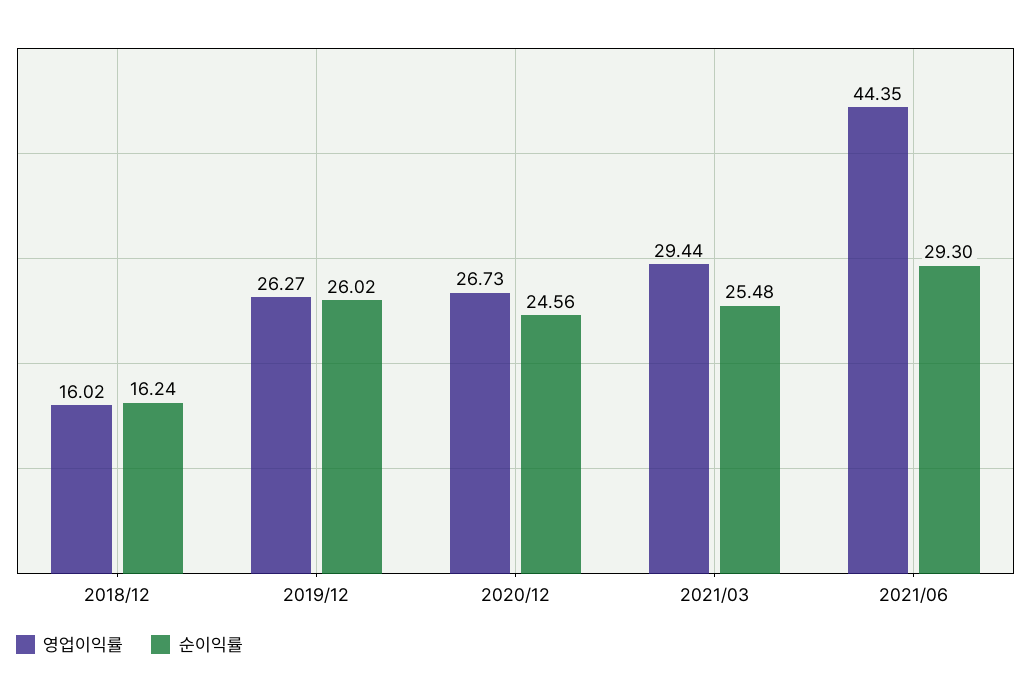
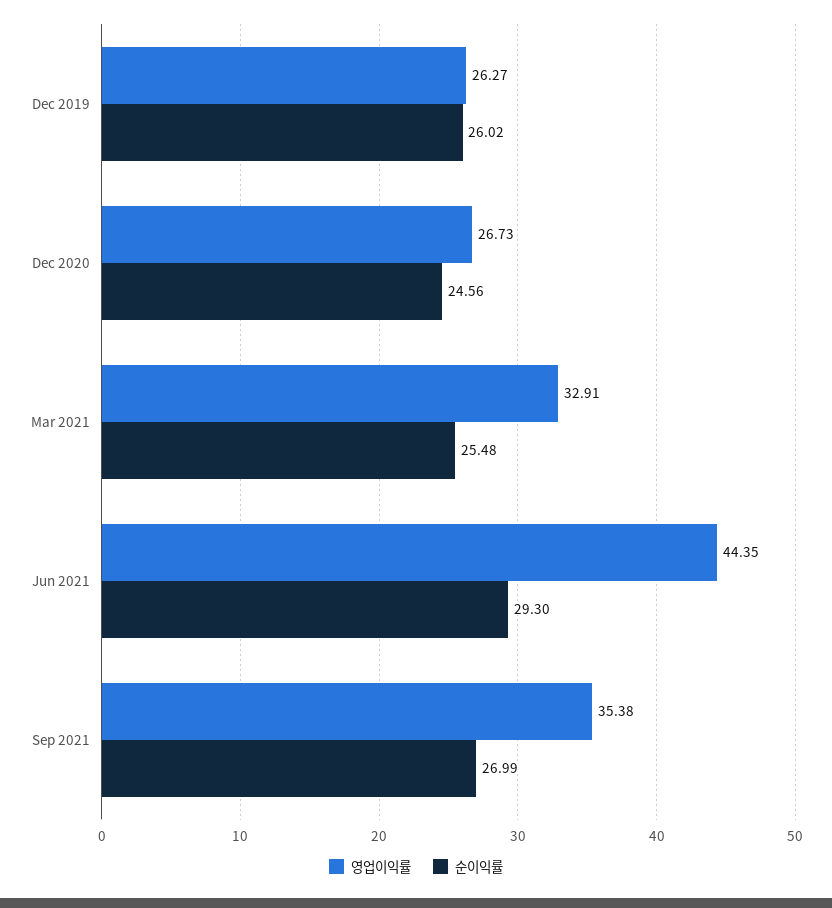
영업이익률, 2018/12: 16.02 -> none
순이익률, 2018/12: 16.24 -> none
영업이익률, 2021/03: 29.44 -> 32.91
영업이익률, Sep 2021: none -> 35.38
순이익률, Sep 2021: none -> 26.99

